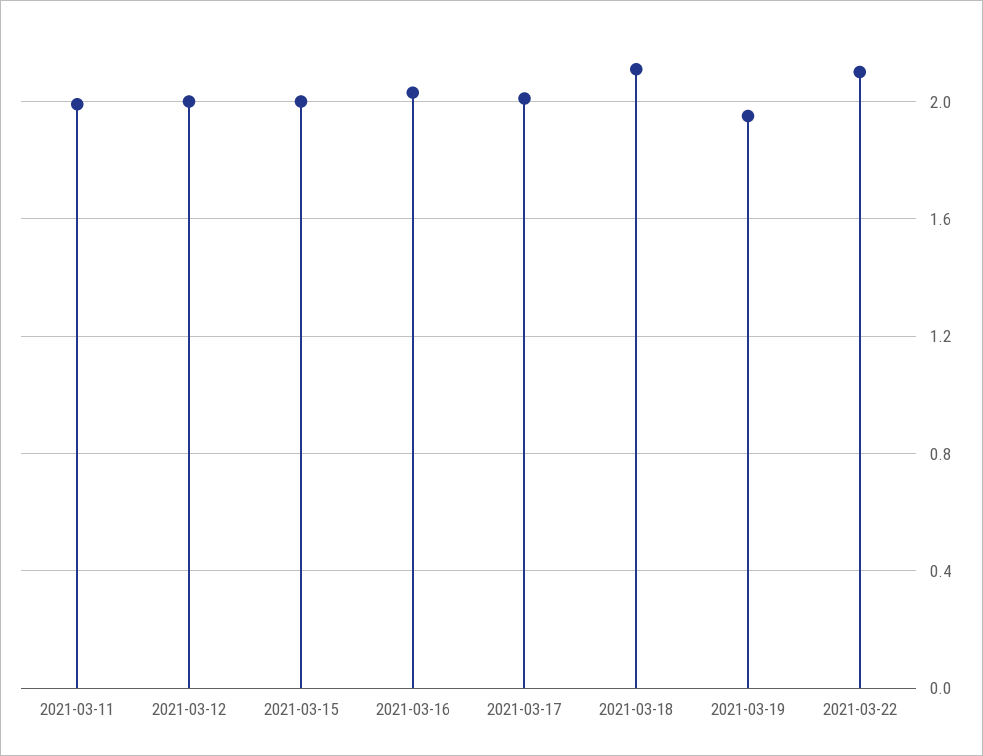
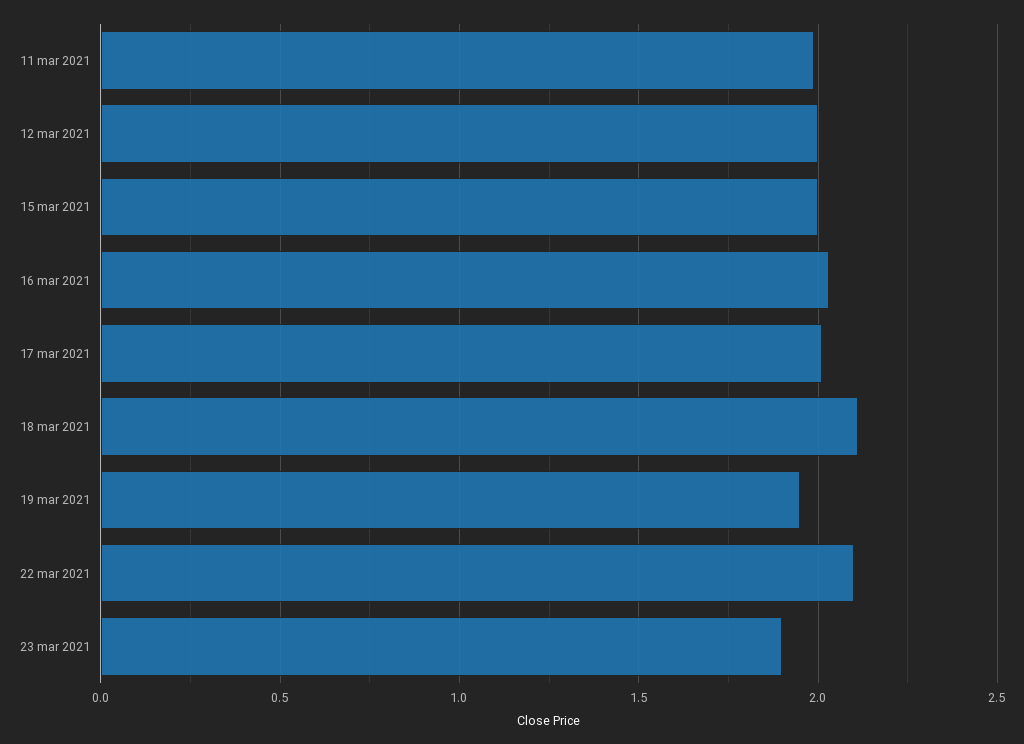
23 mar 2021: none -> 1.9

